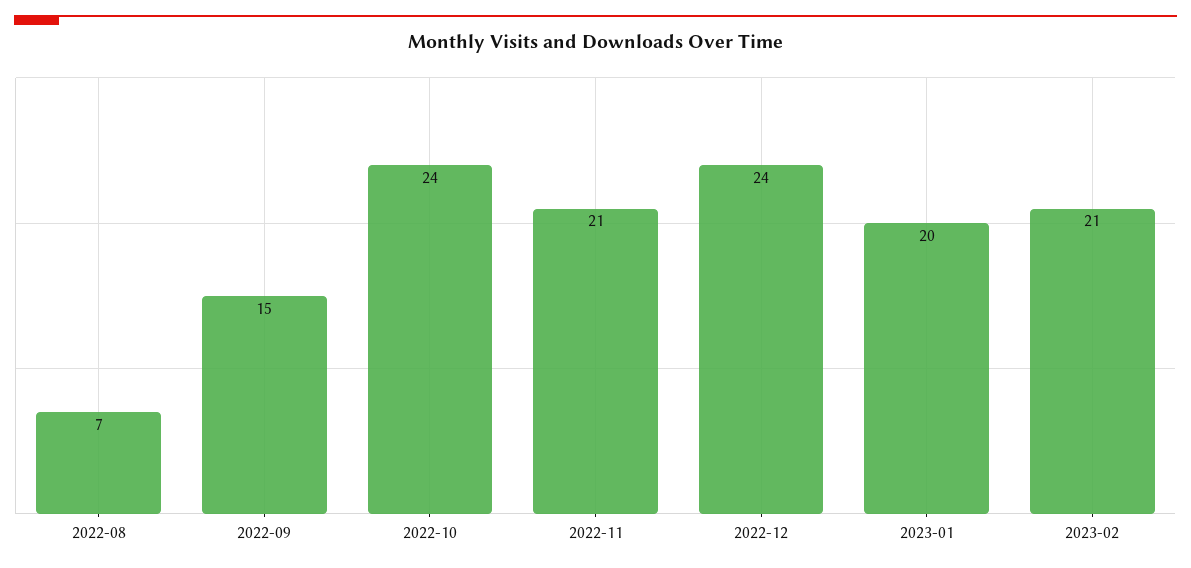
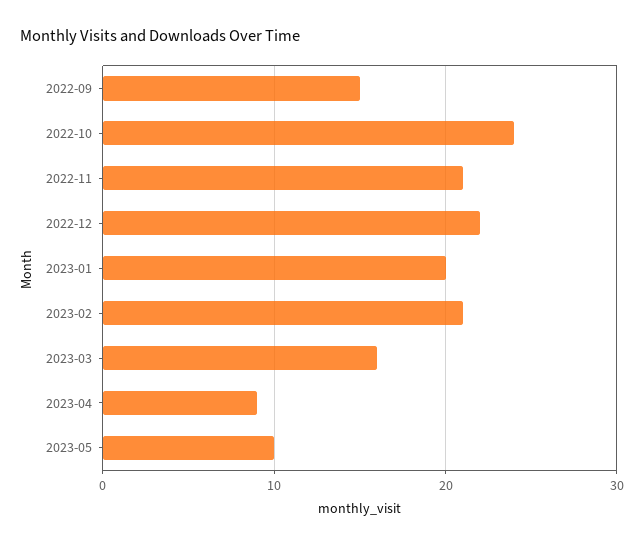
2022-08: 7 -> none
2022-12: 24 -> 22
2023-03: none -> 16
2023-04: none -> 9
2023-05: none -> 10

